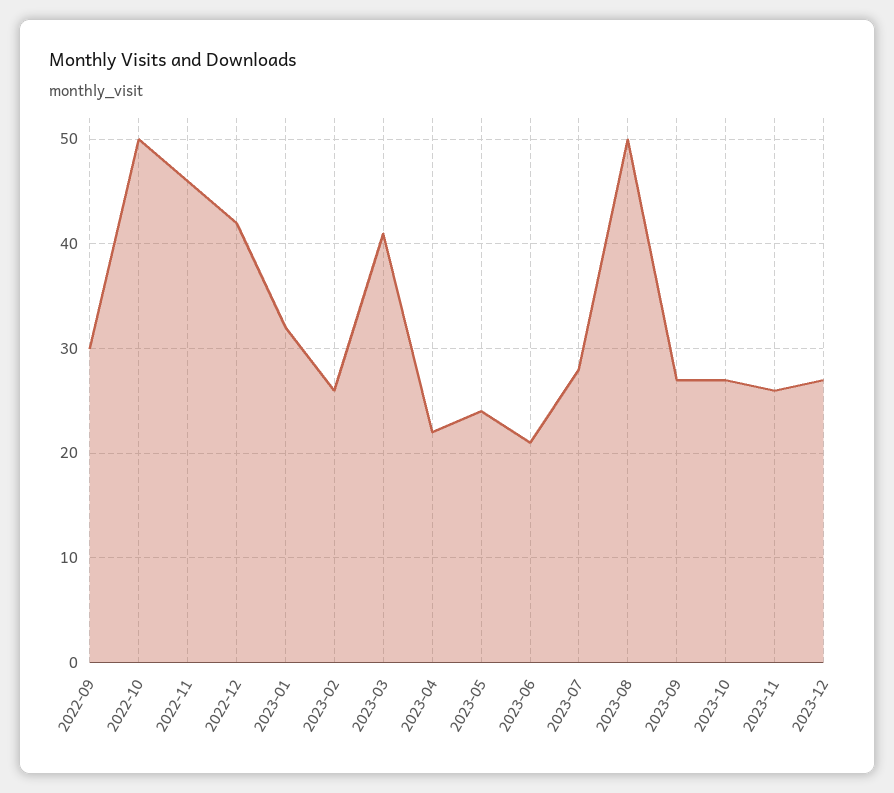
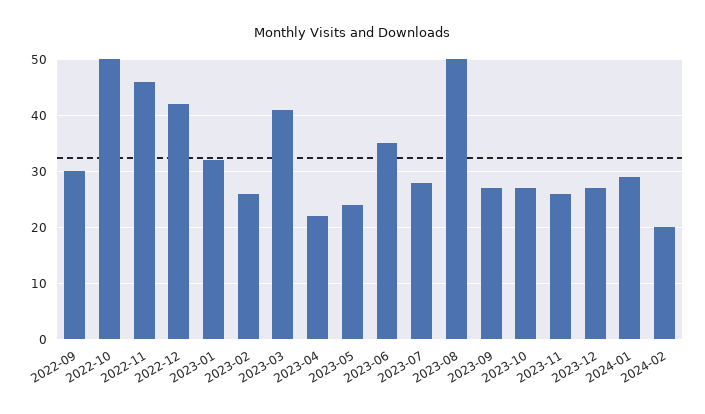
2023-06: 21 -> 35
2024-01: none -> 30
2024-02: none -> 20

